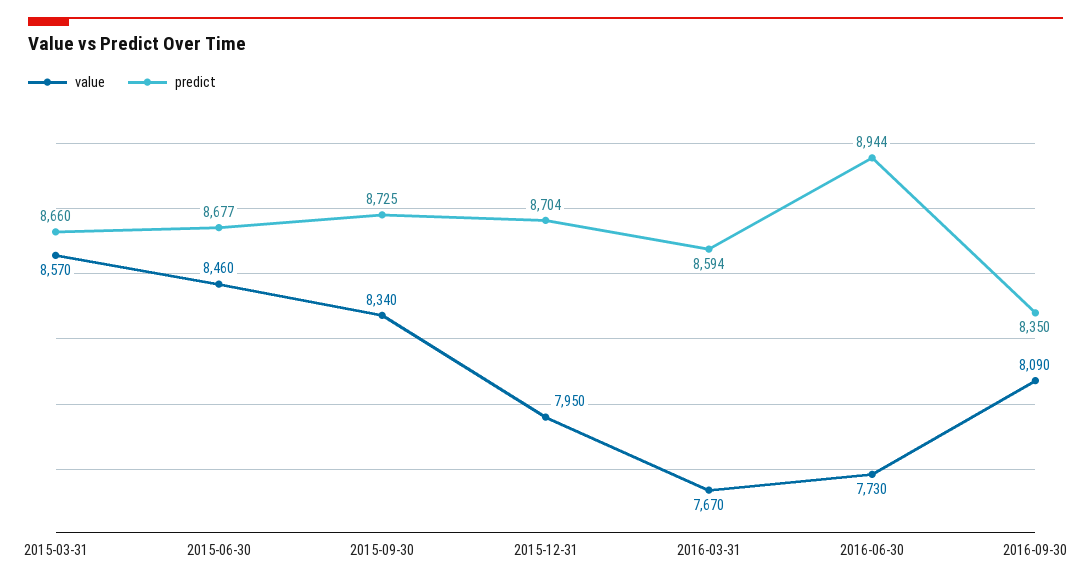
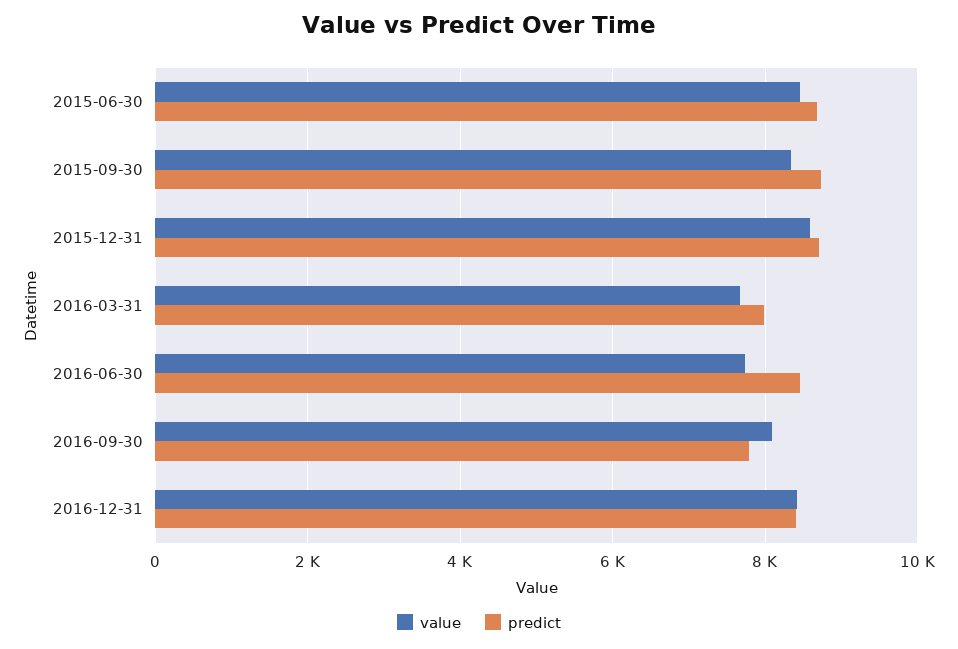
value, 2015-03-31: 8570 -> none
predict, 2015-03-31: 8660 -> none
value, 2015-12-31: 7950 -> 8600
predict, 2016-03-31: 8594 -> 8000
predict, 2016-06-30: 8944 -> 8400
predict, 2016-09-30: 8350 -> 7800
value, 2016-12-31: none -> 8400
predict, 2016-12-31: none -> 8400

